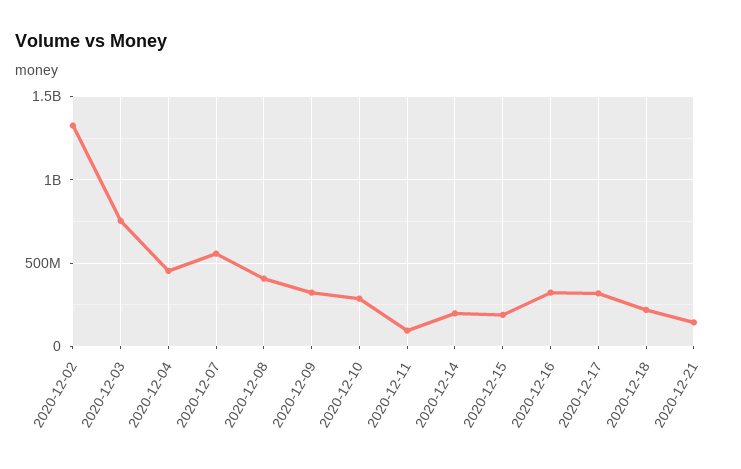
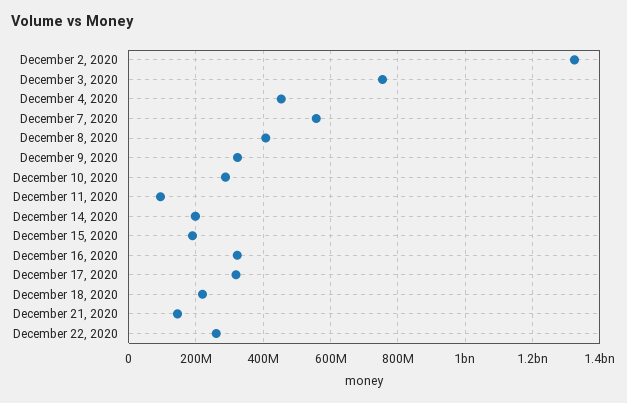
December 22, 2020: none -> 260000000

